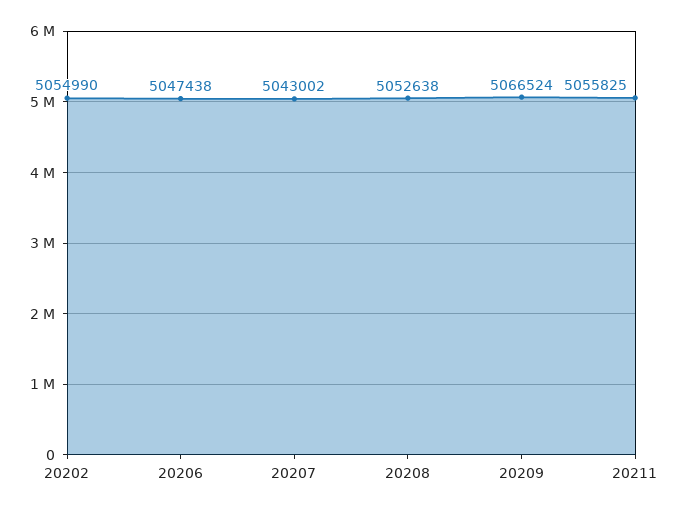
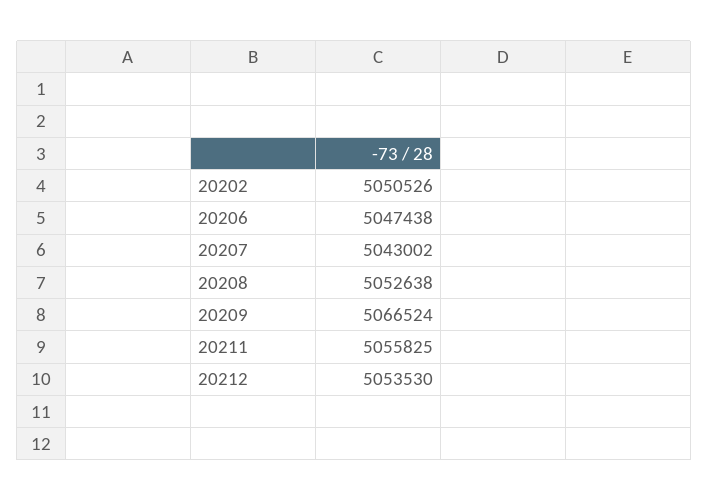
20202: 5054990 -> 5050526
20212: none -> 5053530

